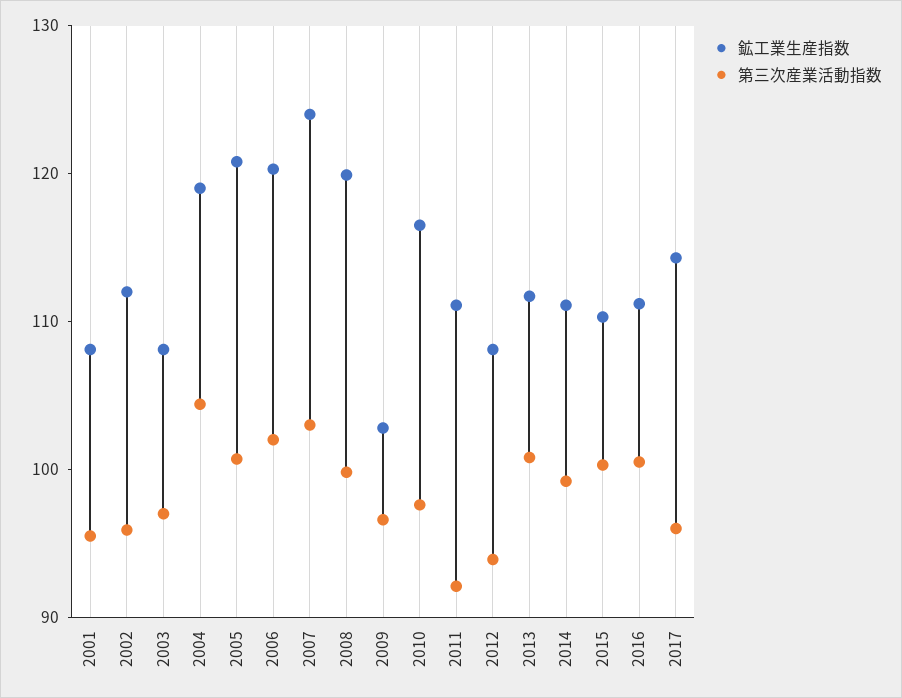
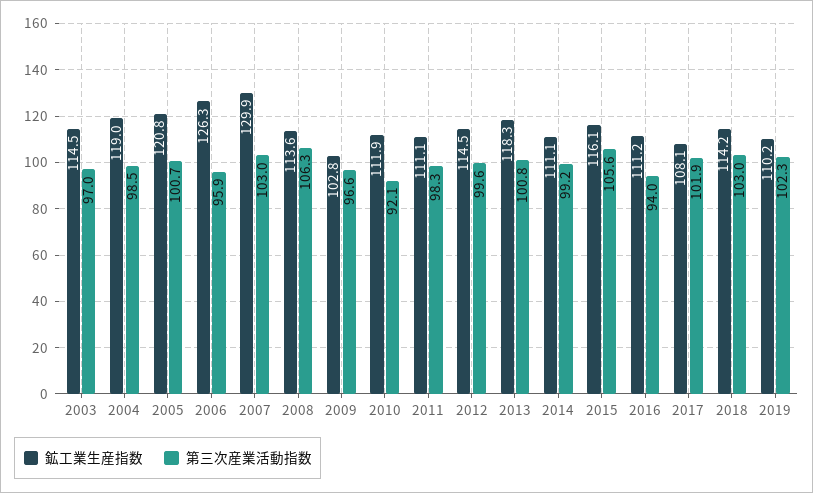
鉱工業生産指数, 2001: 108 -> none
第三次産業活動指数, 2001: 96 -> none
鉱工業生産指数, 2002: 112 -> none
第三次産業活動指数, 2002: 96 -> none
鉱工業生産指数, 2003: 108 -> 114.5
第三次産業活動指数, 2004: 104 -> 98.5
鉱工業生産指数, 2006: 120 -> 126.3
第三次産業活動指数, 2006: 102 -> 95.9
鉱工業生産指数, 2007: 124 -> 129.9
鉱工業生産指数, 2008: 120 -> 113.6
第三次産業活動指数, 2008: 100 -> 106.3
鉱工業生産指数, 2010: 116 -> 111.9
第三次産業活動指数, 2010: 98 -> 92.1
第三次産業活動指数, 2011: 92 -> 98.3
鉱工業生産指数, 2012: 108 -> 114.5
第三次産業活動指数, 2012: 94 -> 99.6
鉱工業生産指数, 2013: 112 -> 118.3
鉱工業生産指数, 2015: 110 -> 116.1
第三次産業活動指数, 2015: 100 -> 105.6
第三次産業活動指数, 2016: 100 -> 94
鉱工業生産指数, 2017: 114 -> 108.1
第三次産業活動指数, 2017: 96 -> 101.9
鉱工業生産指数, 2018: none -> 114.2
第三次産業活動指数, 2018: none -> 103
鉱工業生産指数, 2019: none -> 110.2
第三次産業活動指数, 2019: none -> 102.3

